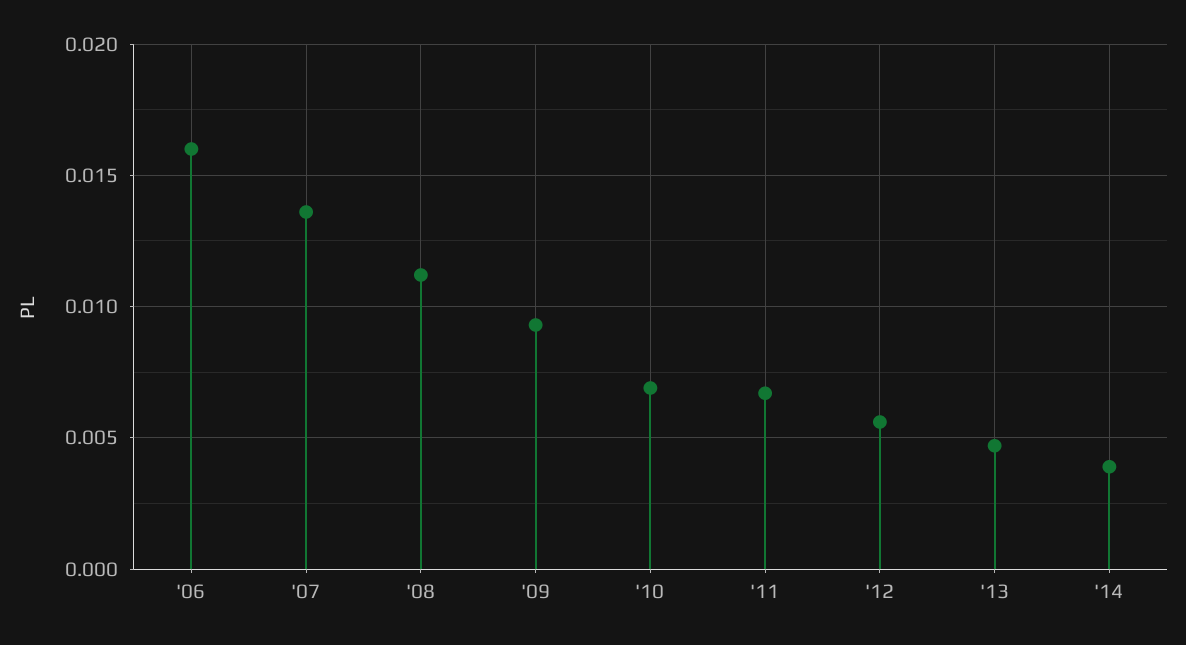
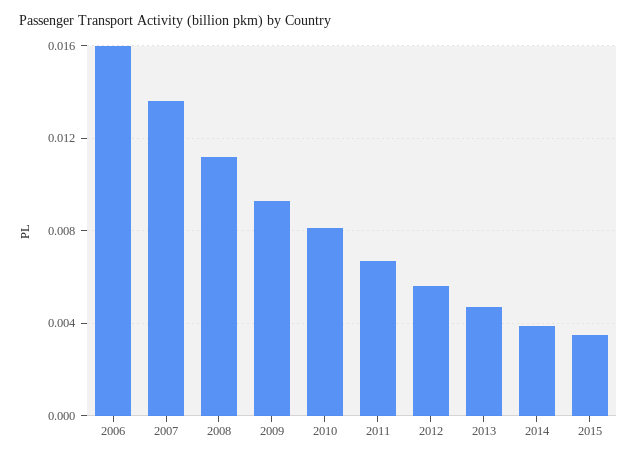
'10: 0.007 -> 0.008
2015: none -> 0.0035

